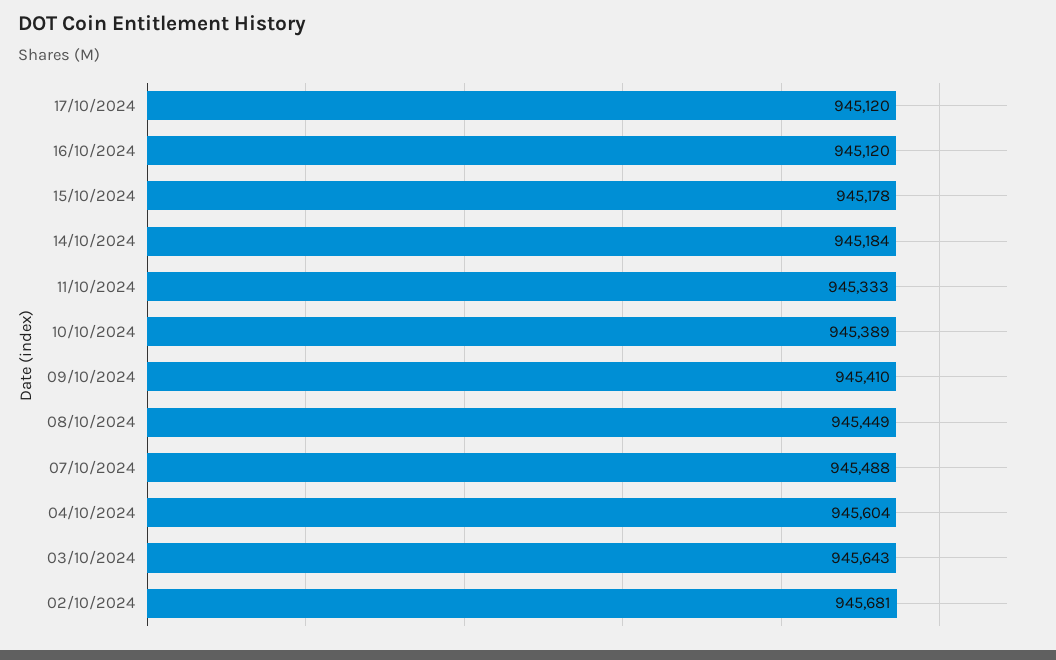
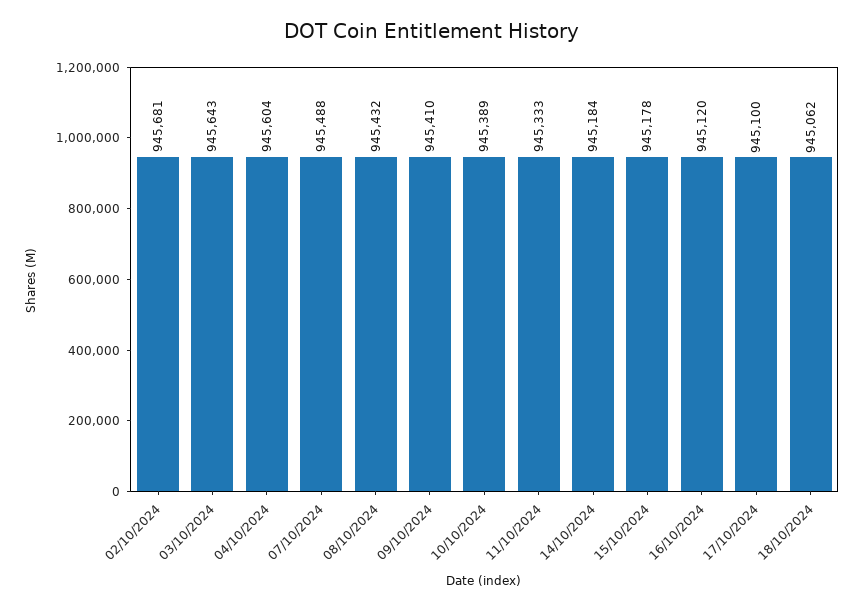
17/10/2024: 945120 -> 945100
08/10/2024: 945449 -> 945432
18/10/2024: none -> 945062

